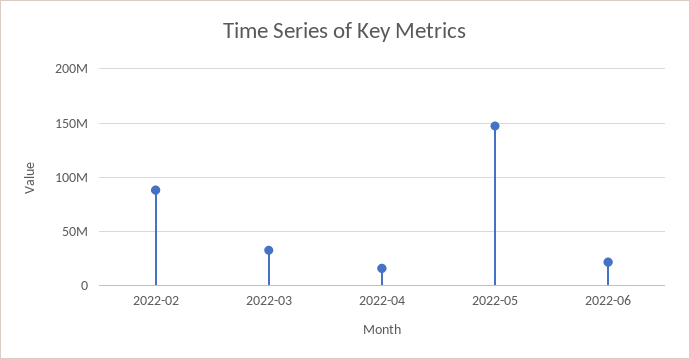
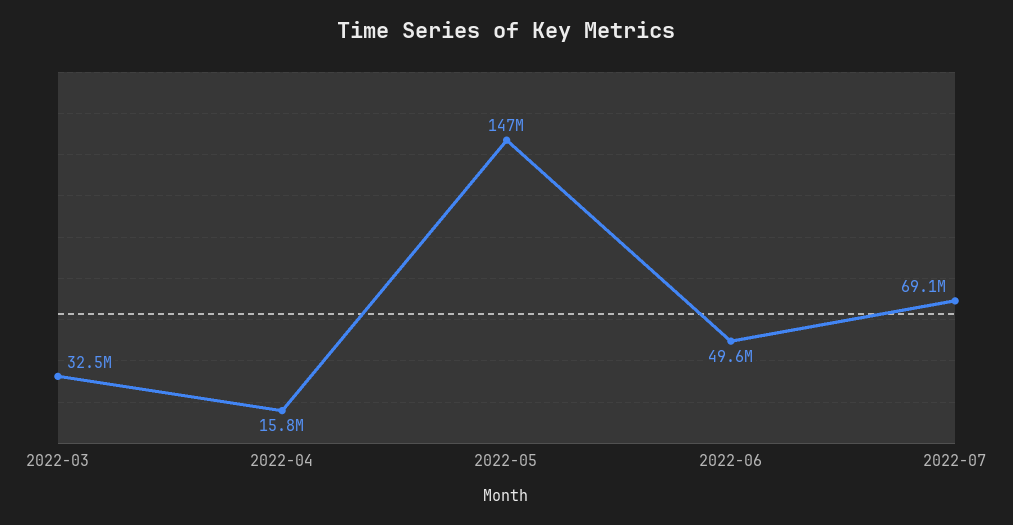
2022-02: 90000000 -> none
2022-06: 20000000 -> 49600000
2022-07: none -> 69100000

